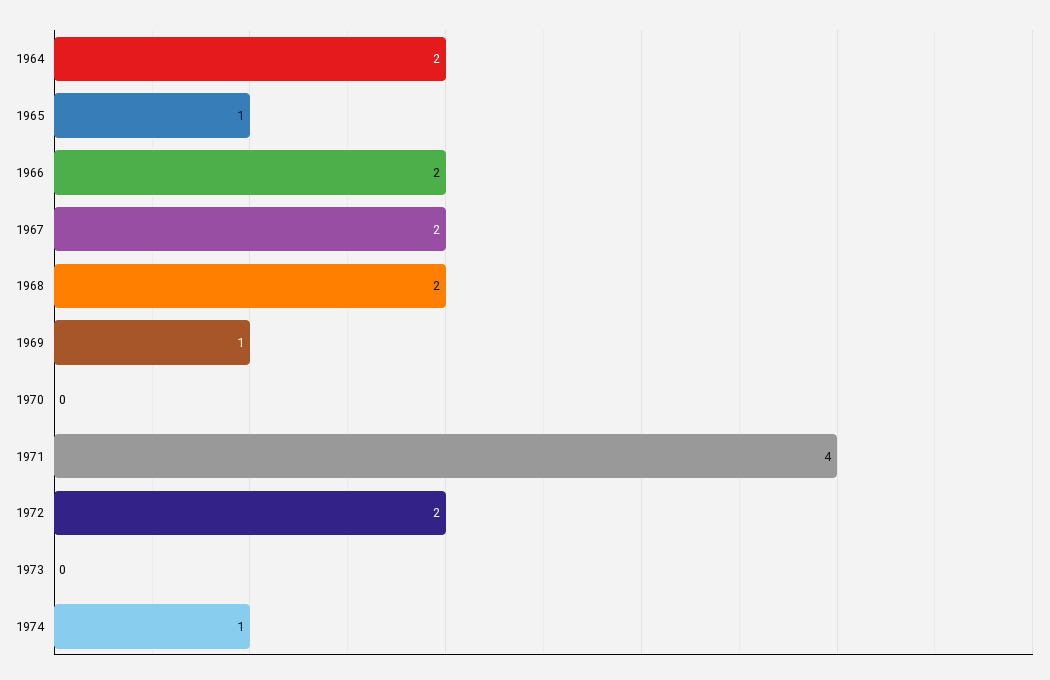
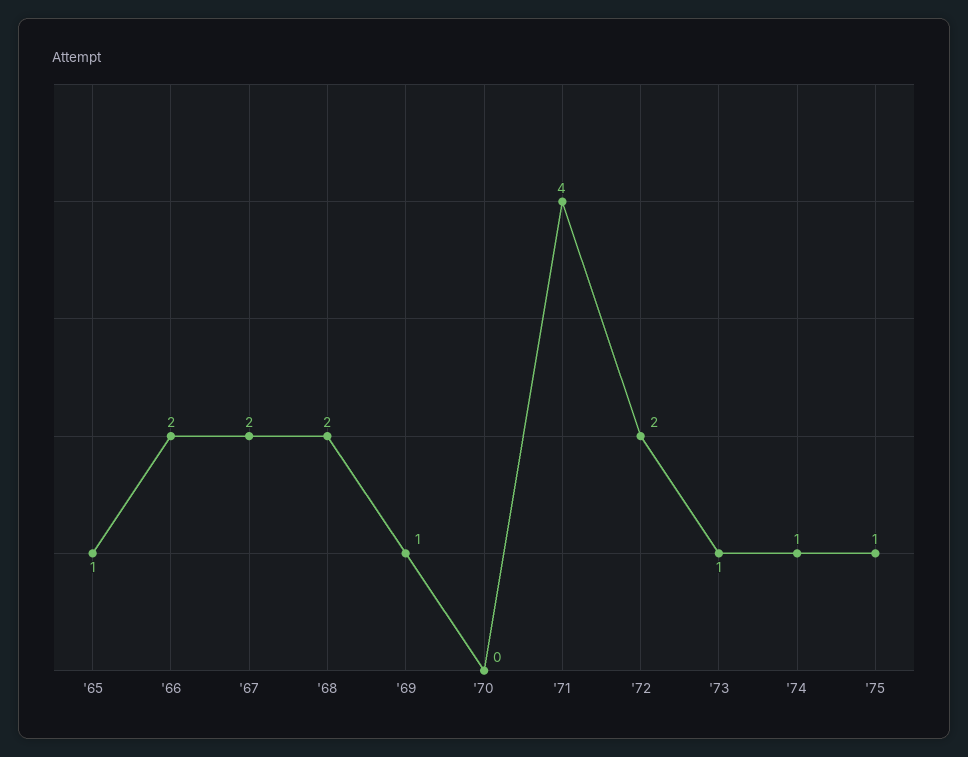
1964: 2 -> none
1973: 0 -> 1
'75: none -> 1

